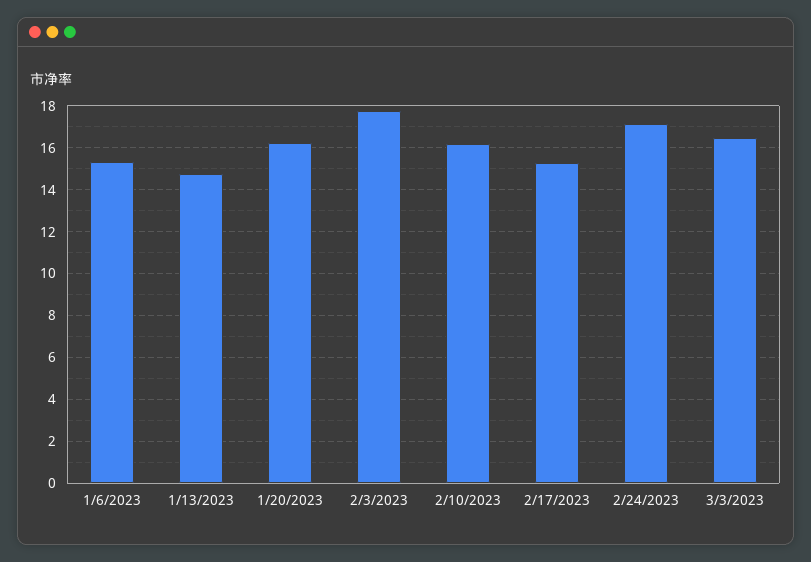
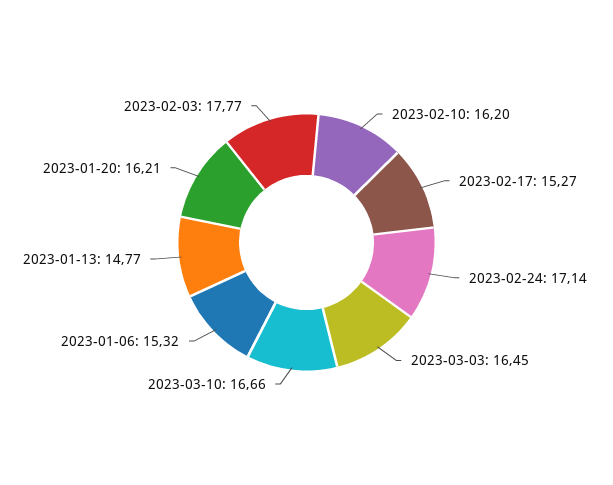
2023-03-10: none -> 16.66

